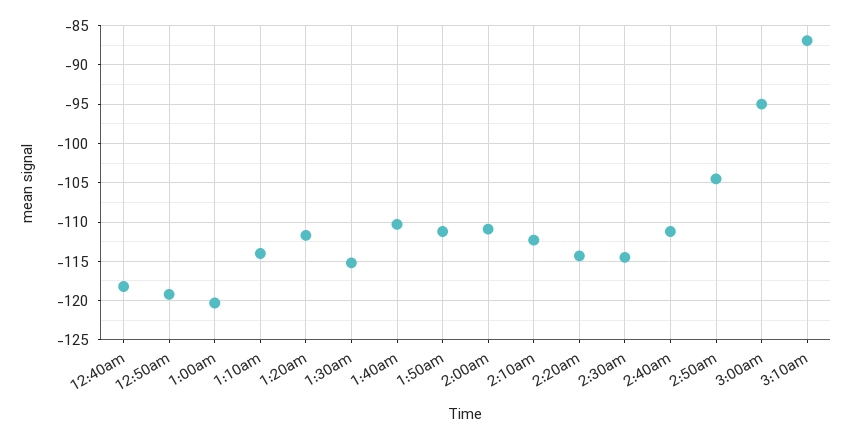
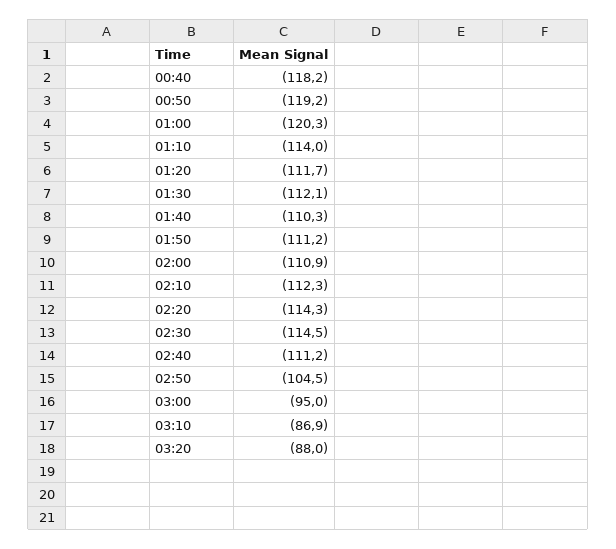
1:30am: -115 -> -112.1
03:20: none -> -88

